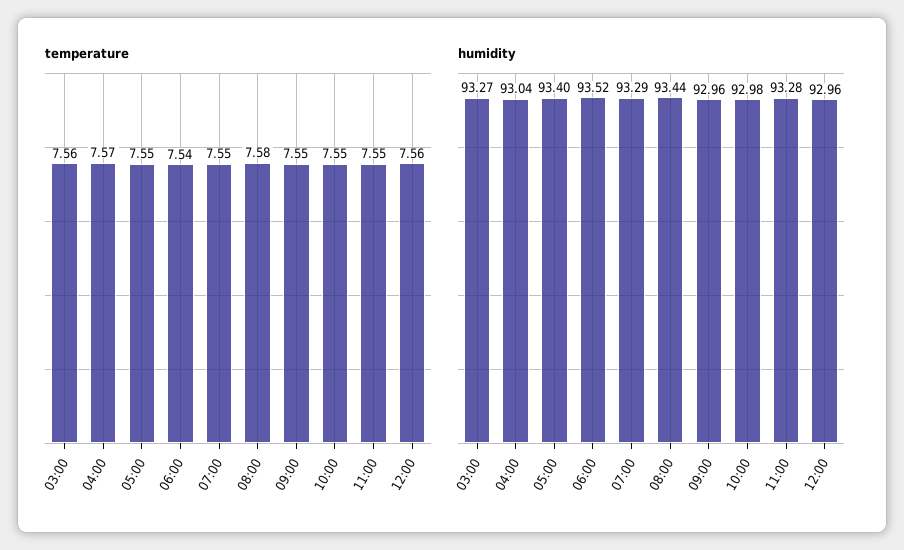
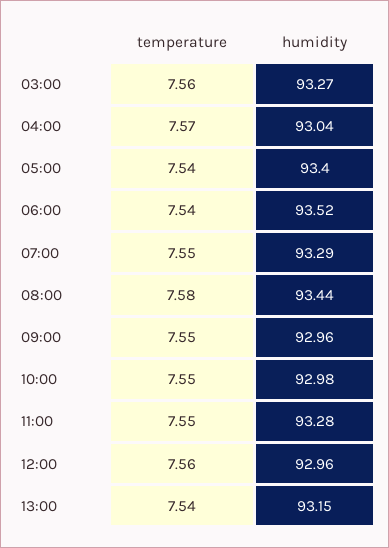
temperature, 05:00: 7.55 -> 7.54
temperature, 13:00: none -> 7.54
humidity, 13:00: none -> 93.15

